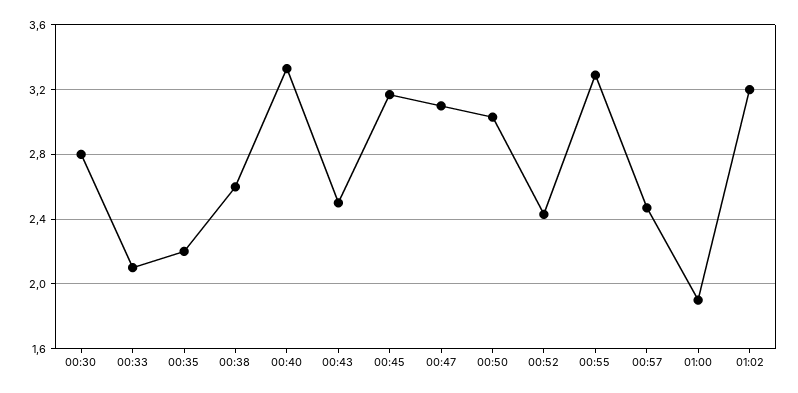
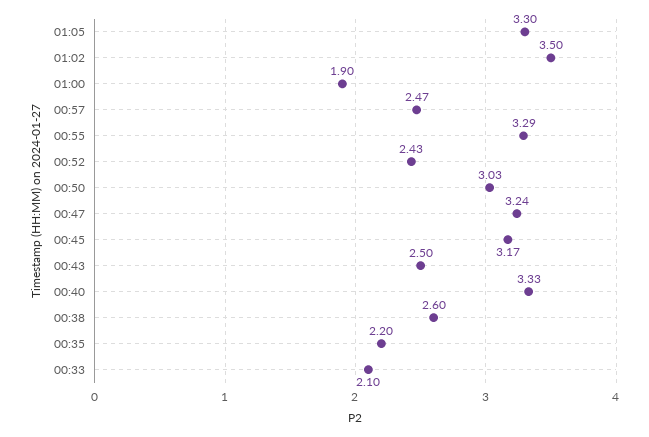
00:30: 2.8 -> none
00:47: 3.1 -> 3.24
01:02: 3.2 -> 3.5
01:05: none -> 3.3

